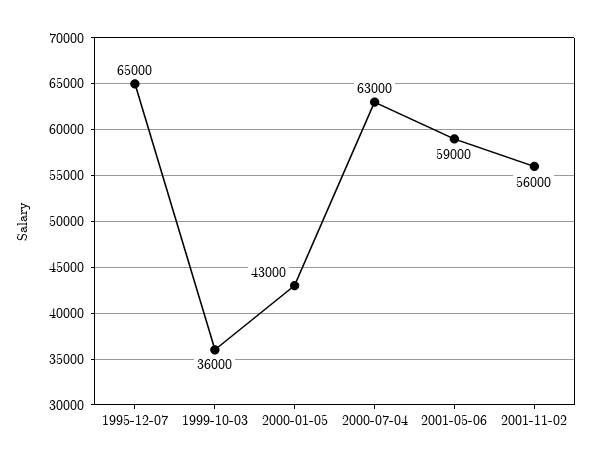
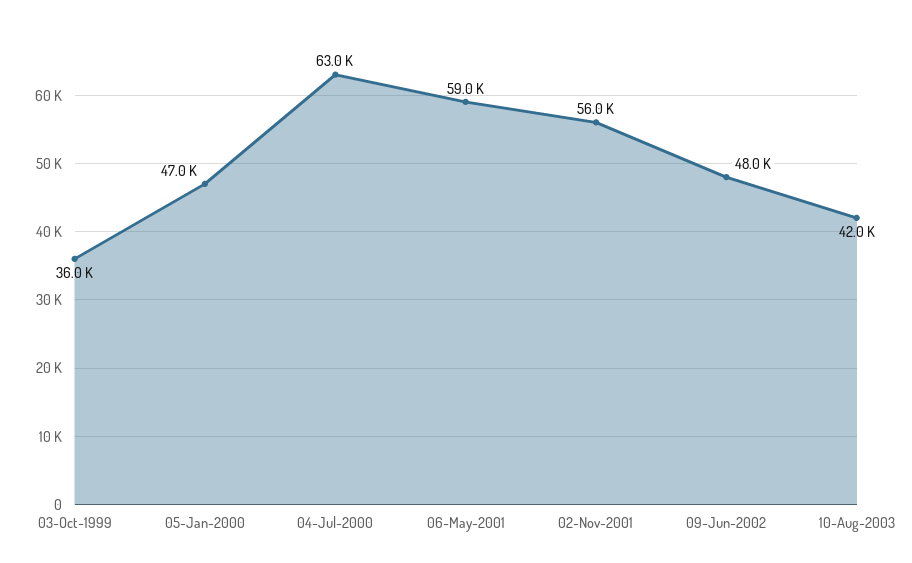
1995-12-07: 65000 -> none
2000-01-05: 43000 -> 47000
09-Jun-2002: none -> 48000
10-Aug-2003: none -> 42000

